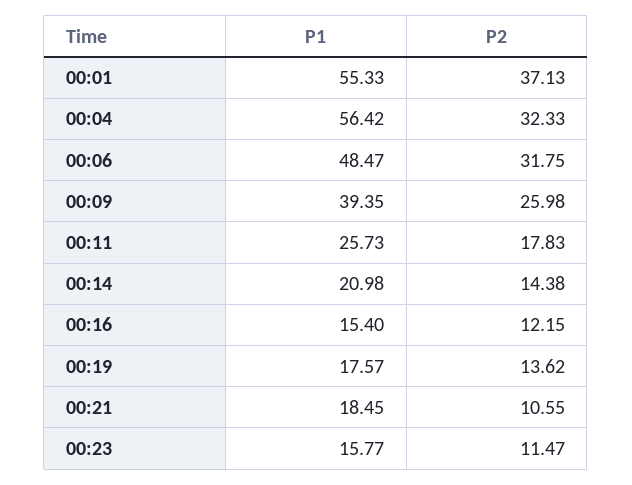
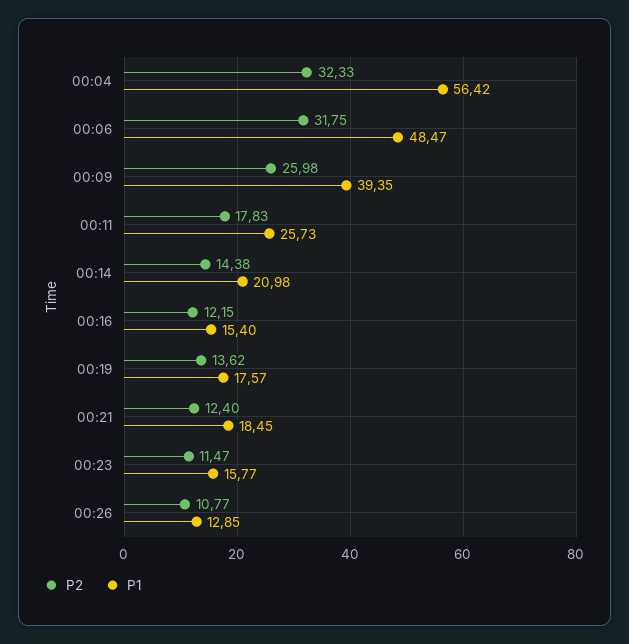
P1, 00:01: 55.33 -> none
P2, 00:01: 37.13 -> none
P2, 00:21: 10.55 -> 12.4
P2, 00:26: none -> 10.77
P1, 00:26: none -> 12.85

